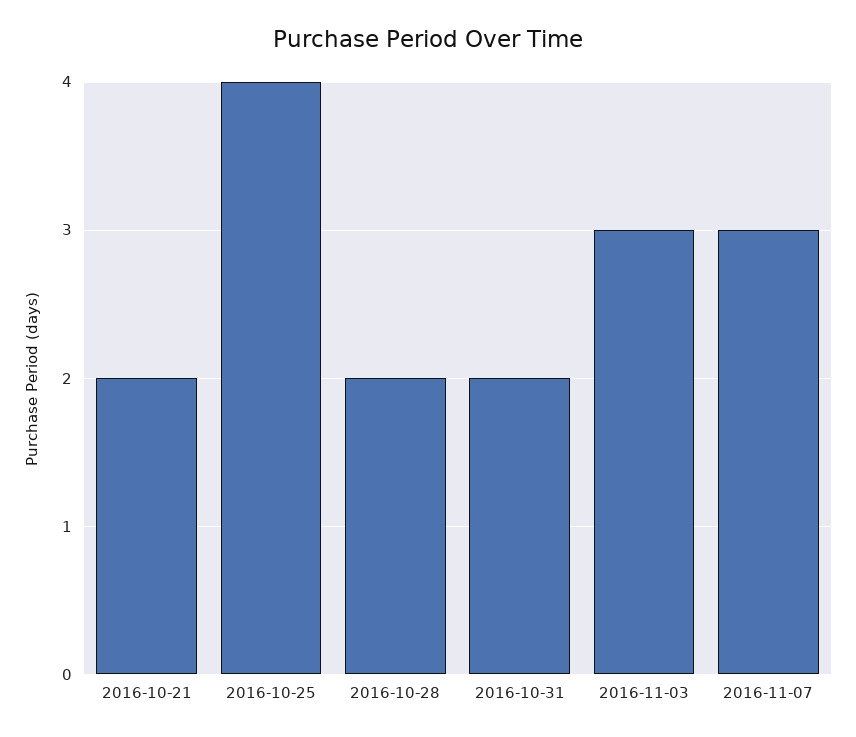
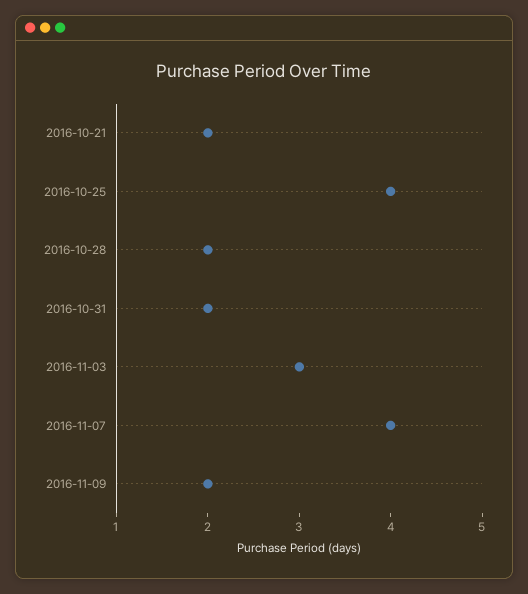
2016-11-07: 3 -> 4
2016-11-09: none -> 2

